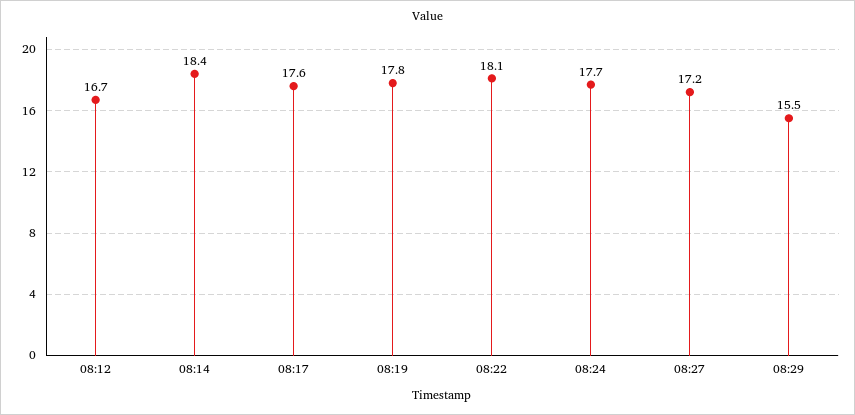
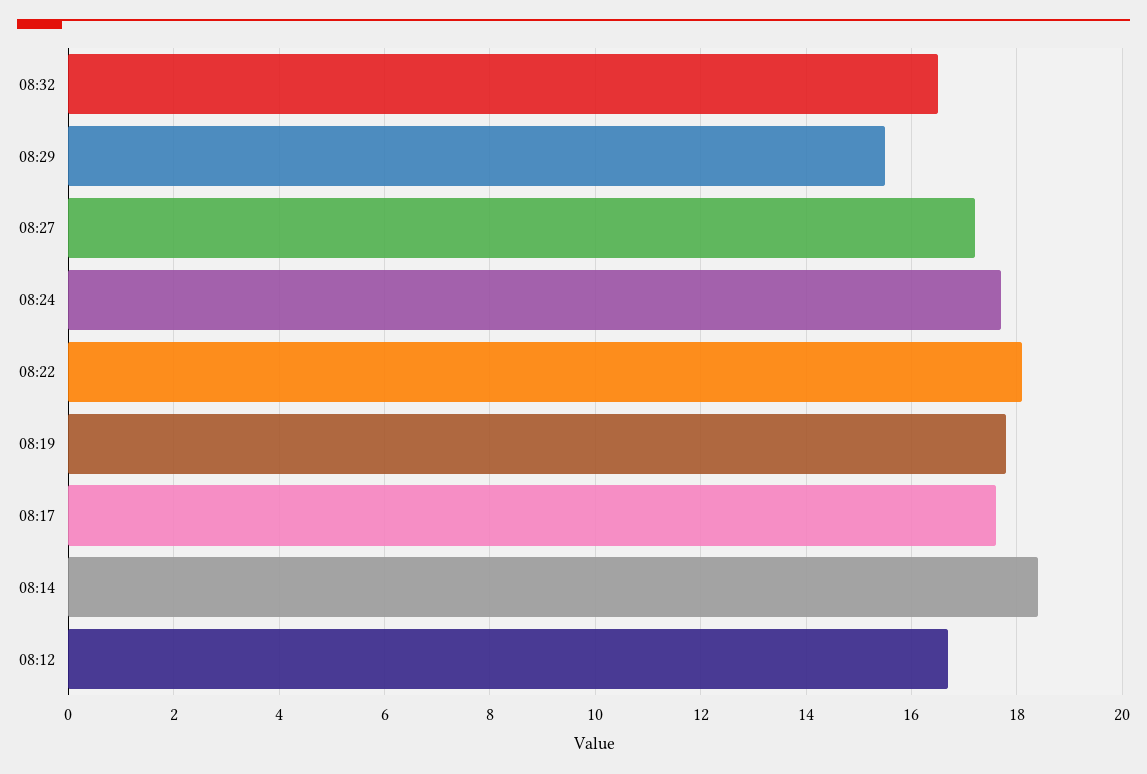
08:32: none -> 16.5

